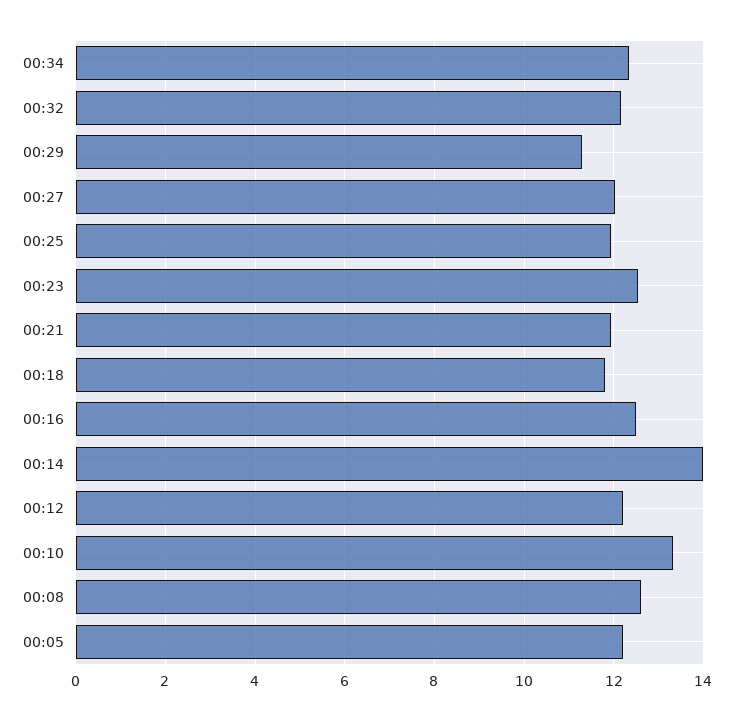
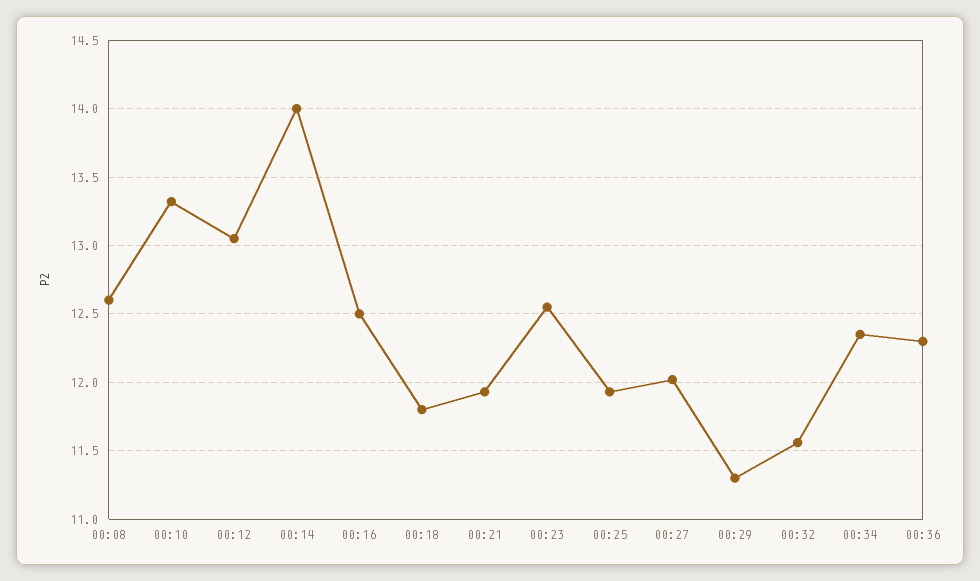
00:32: 12.2 -> 11.55
00:12: 12.2 -> 13.05
00:05: 12.2 -> none
00:36: none -> 12.3

